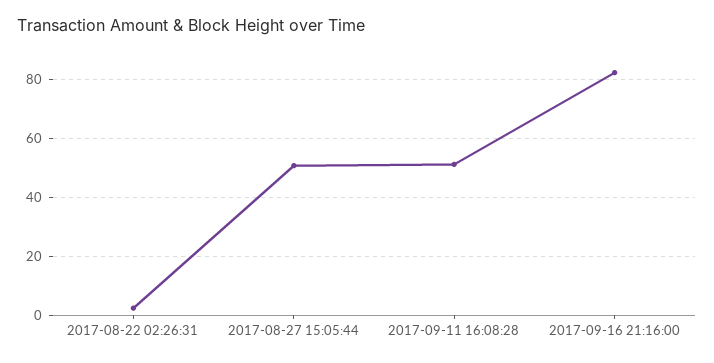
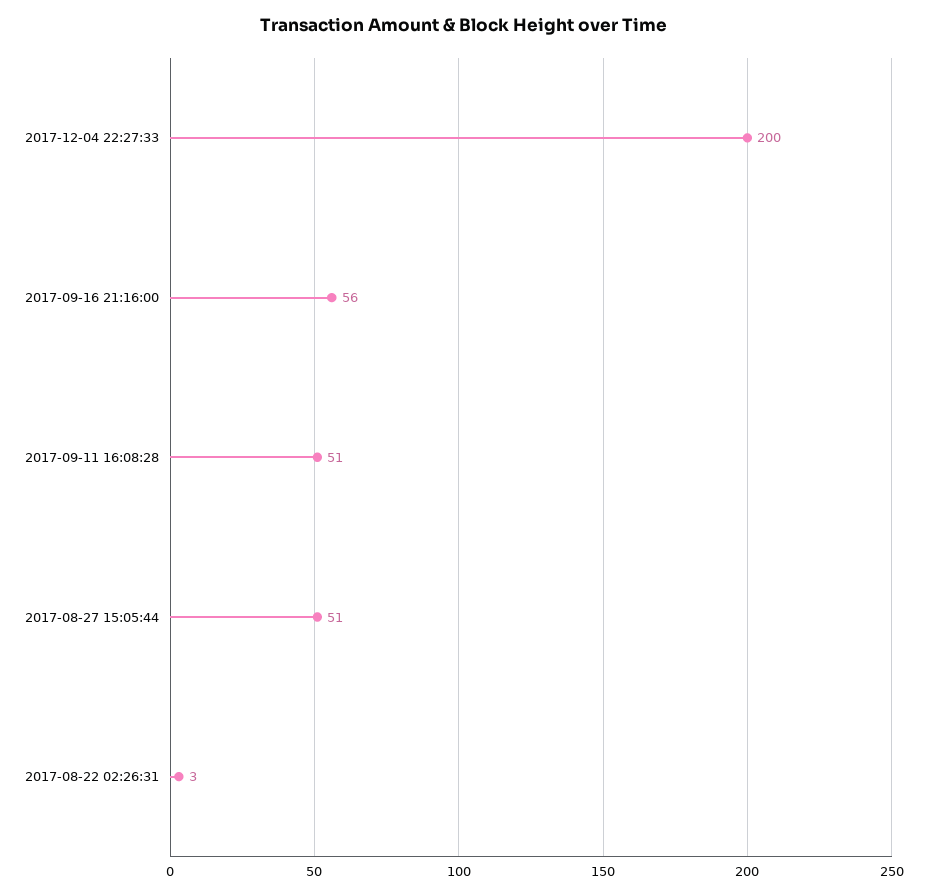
2017-09-16 21:16:00: 82.5 -> 56
2017-12-04 22:27:33: none -> 200

